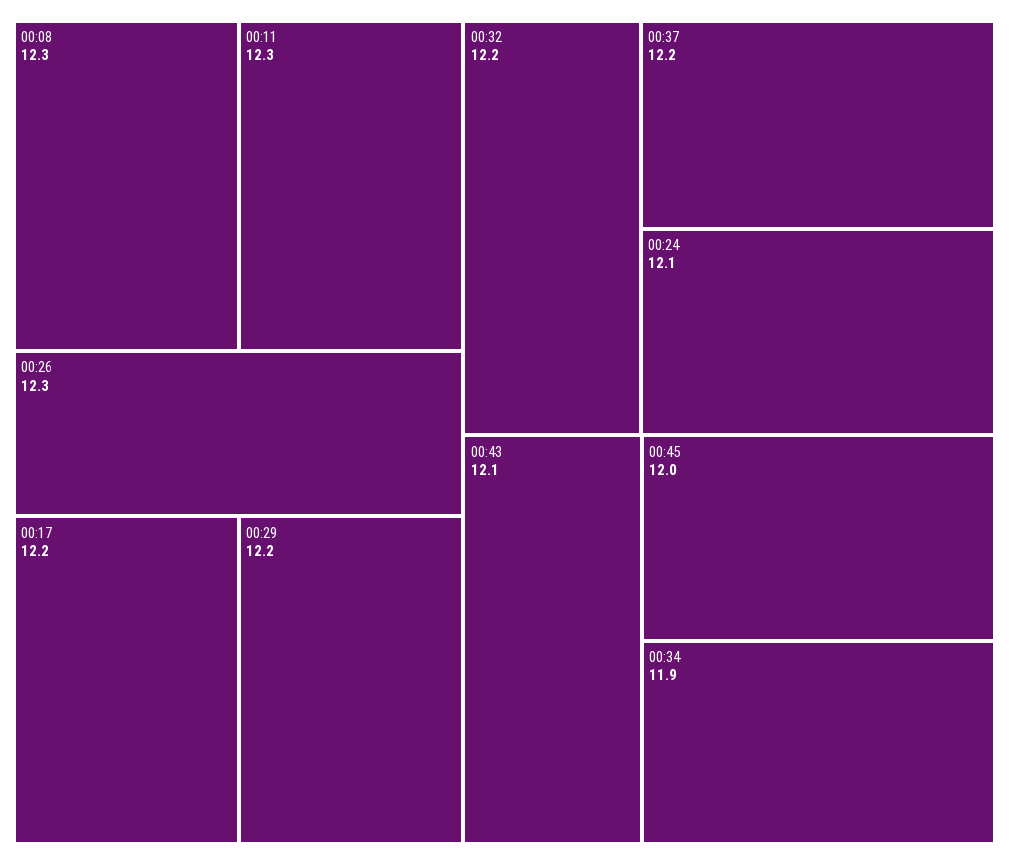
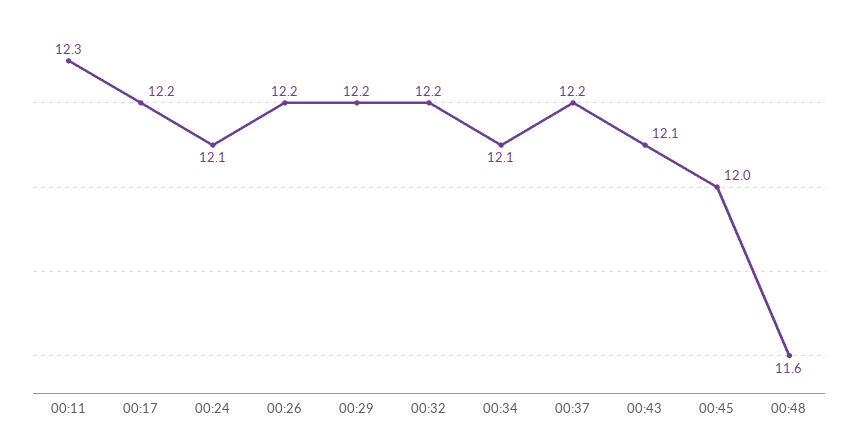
00:08: 12.3 -> none
00:26: 12.3 -> 12.2
00:34: 11.9 -> 12.1
00:48: none -> 11.6

